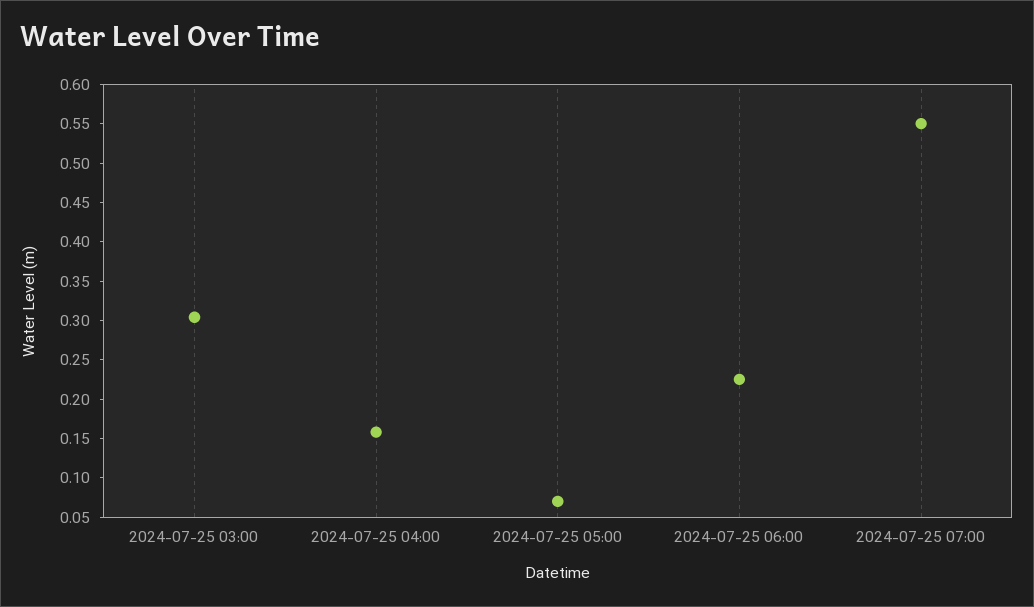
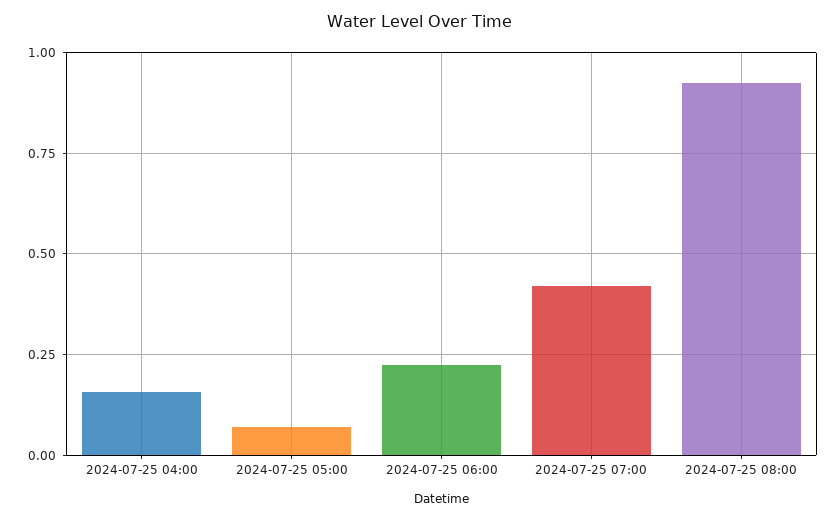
2024-07-25 03:00: 0.3 -> none
2024-07-25 07:00: 0.55 -> 0.425
2024-07-25 08:00: none -> 0.925

